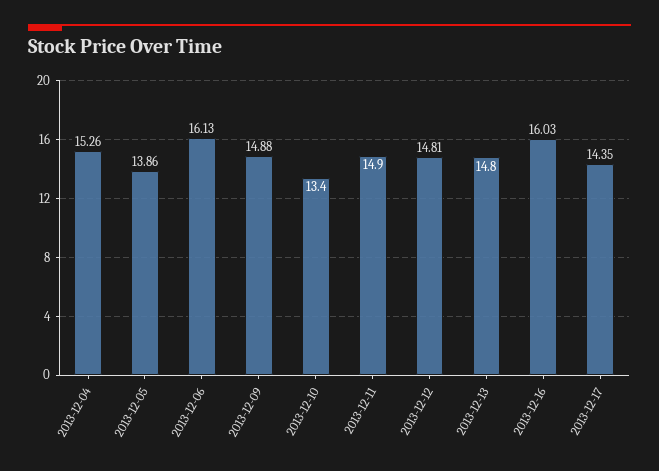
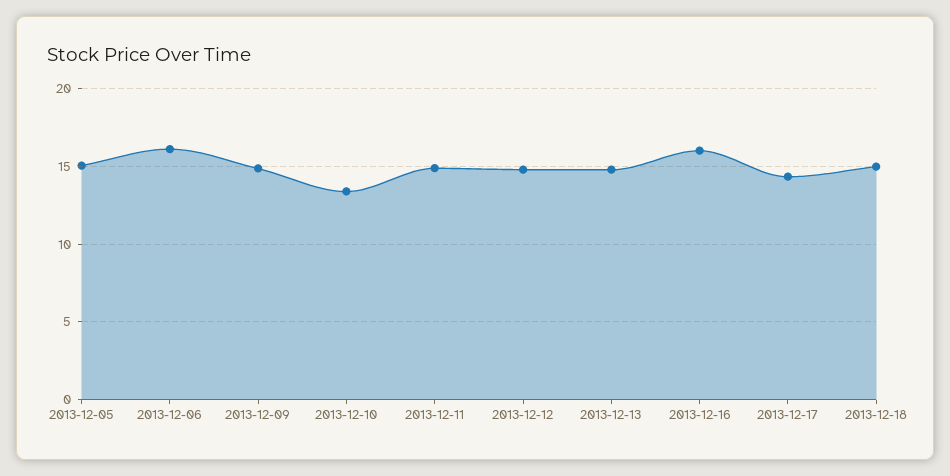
2013-12-04: 15.26 -> none
2013-12-05: 13.86 -> 15
2013-12-18: none -> 15

